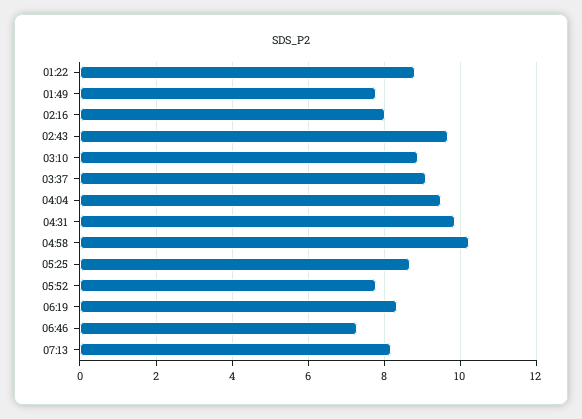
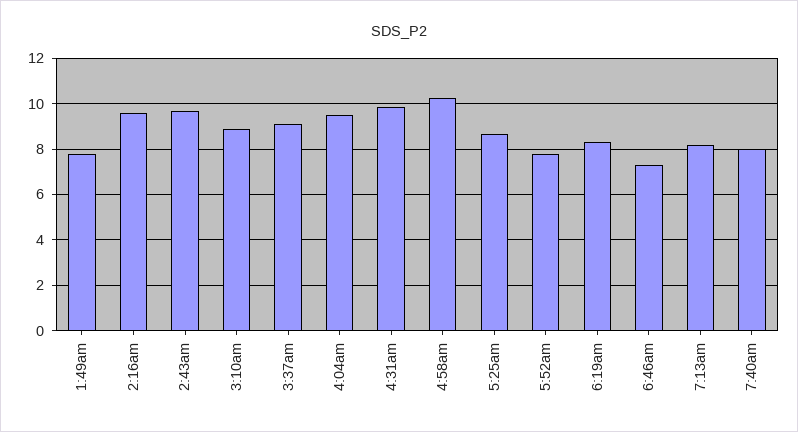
01:22: 8.8 -> none
02:16: 8 -> 9.5
7:40am: none -> 8

